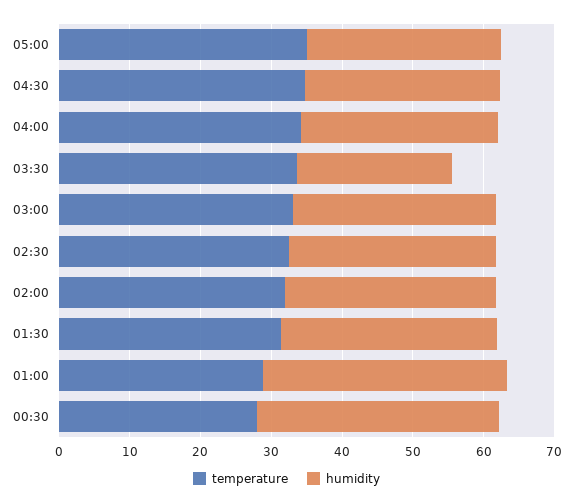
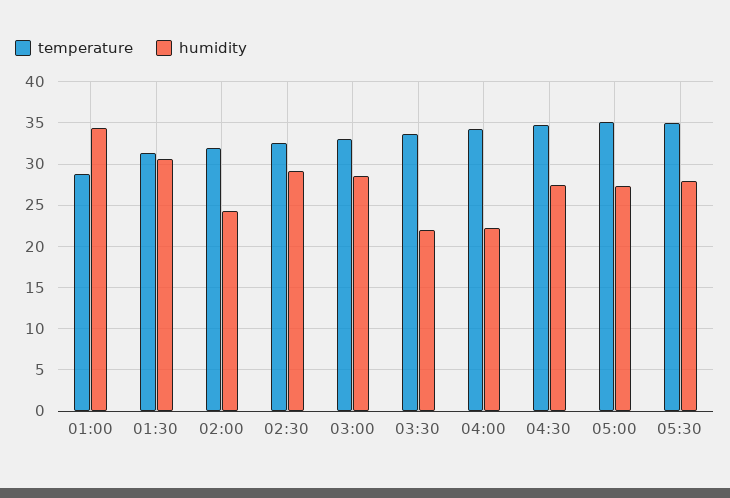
humidity, 04:00: 28 -> 22
humidity, 02:00: 30 -> 24
temperature, 00:30: 28 -> none
humidity, 00:30: 34 -> none
temperature, 05:30: none -> 35
humidity, 05:30: none -> 28

